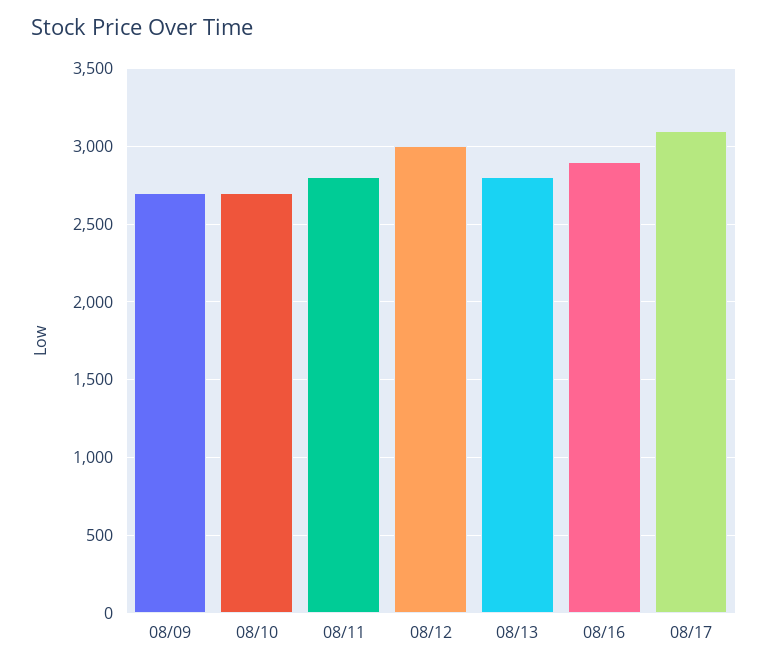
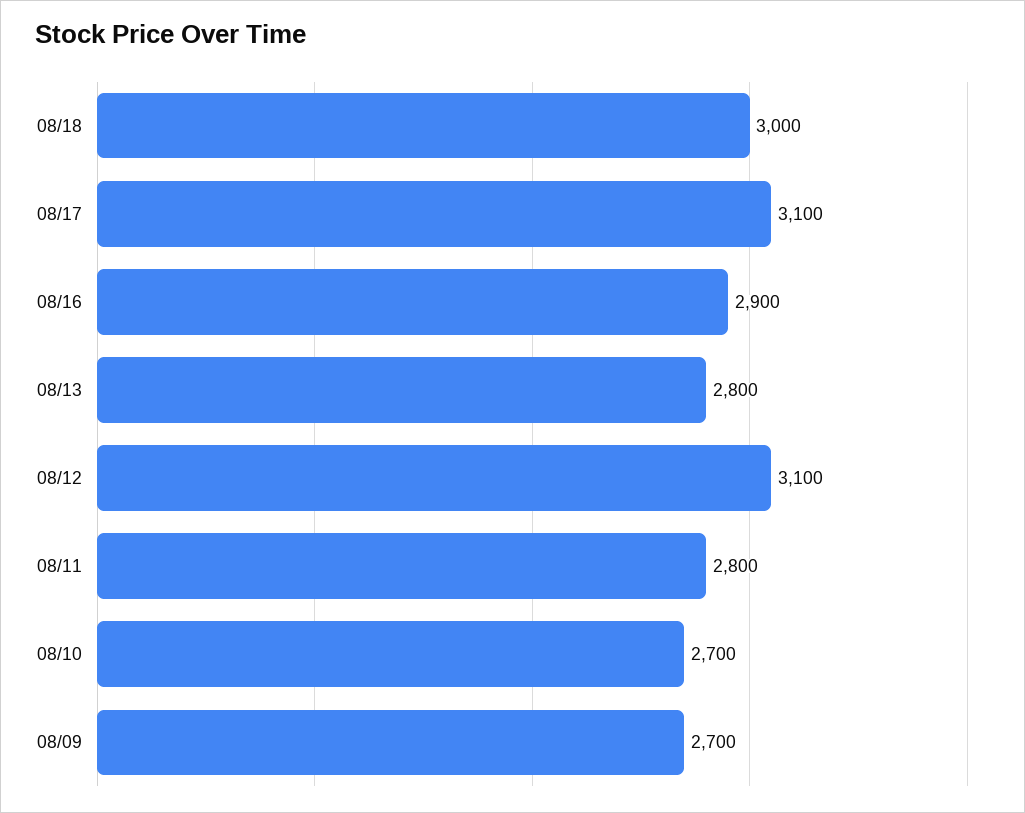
08/12: 3000 -> 3100
08/18: none -> 3000

